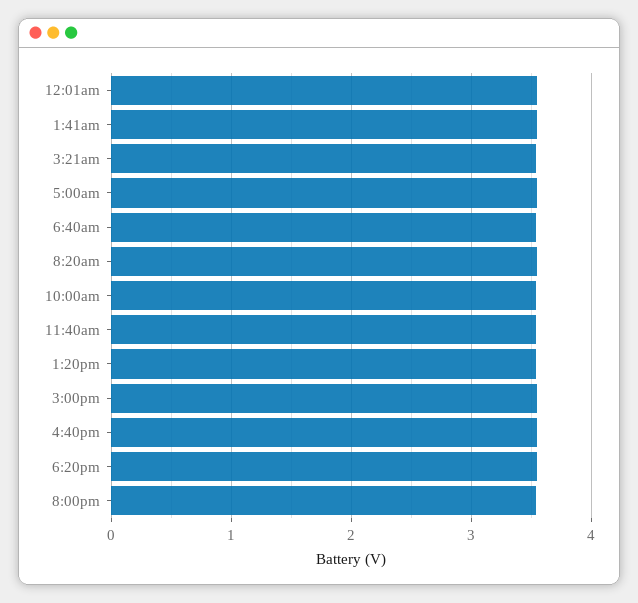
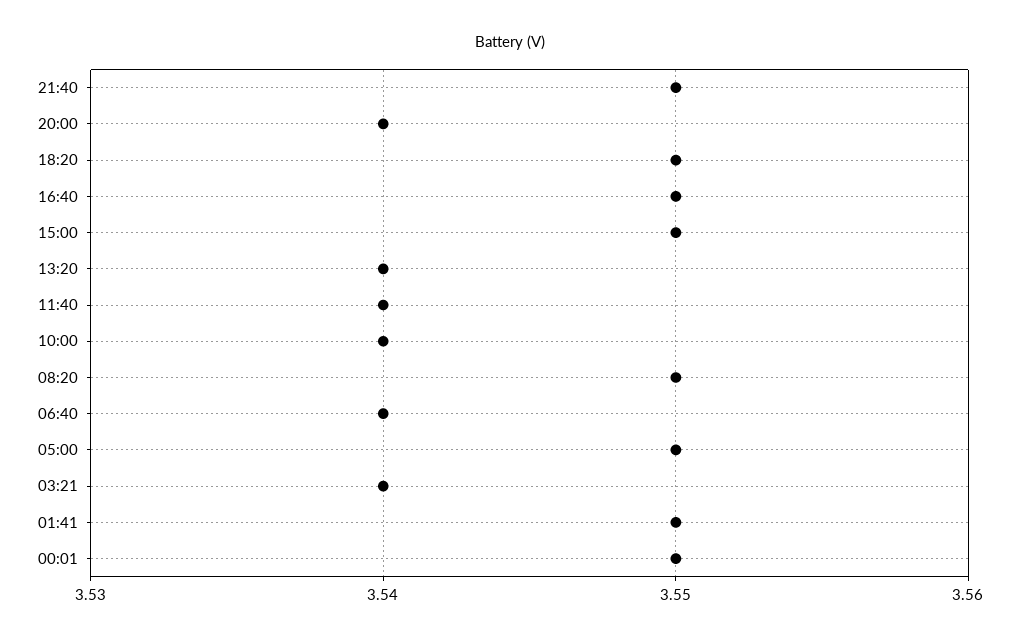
21:40: none -> 3.55

